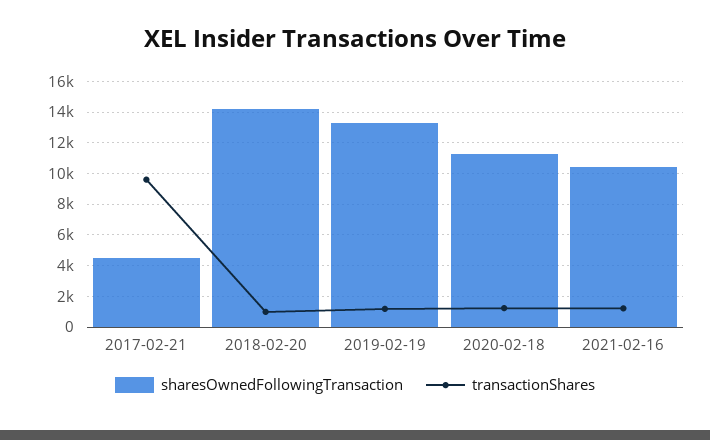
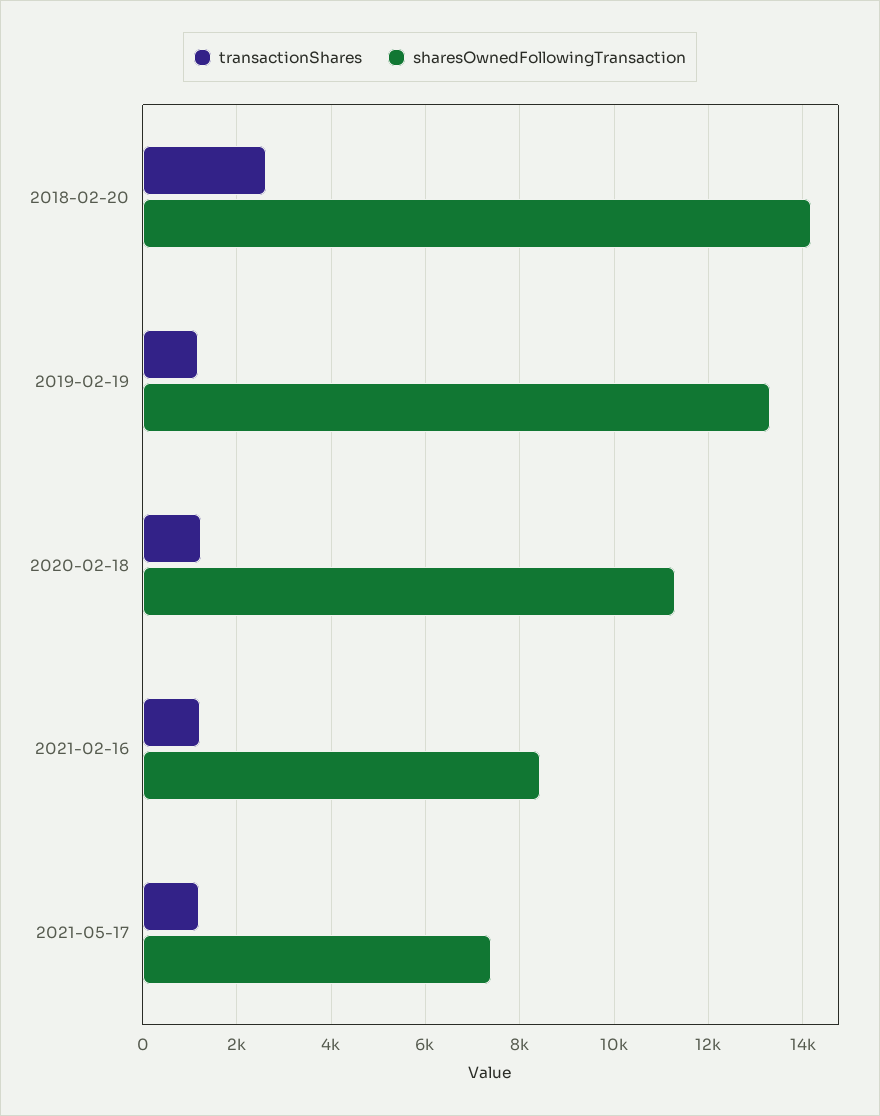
sharesOwnedFollowingTransaction, 2017-02-21: 4500 -> none
transactionShares, 2017-02-21: 9500 -> none
transactionShares, 2018-02-20: 1000 -> 2600
sharesOwnedFollowingTransaction, 2021-02-16: 10500 -> 8400
transactionShares, 2021-05-17: none -> 1200
sharesOwnedFollowingTransaction, 2021-05-17: none -> 7400

